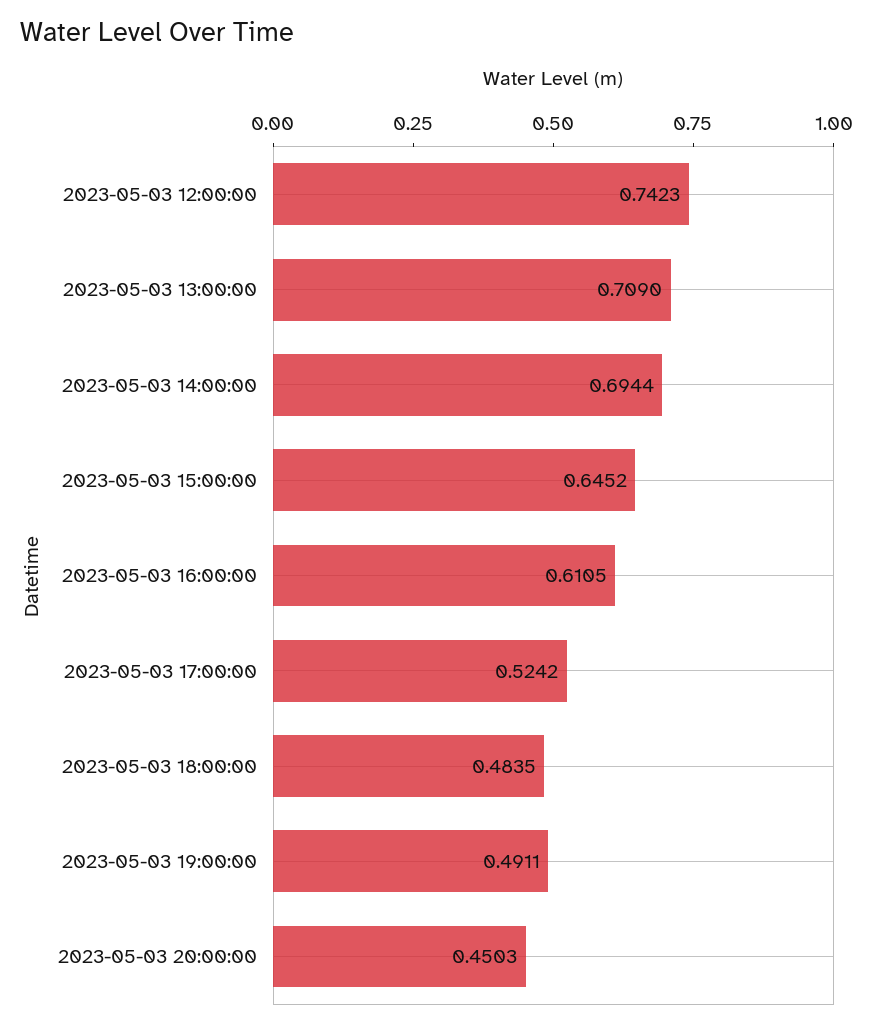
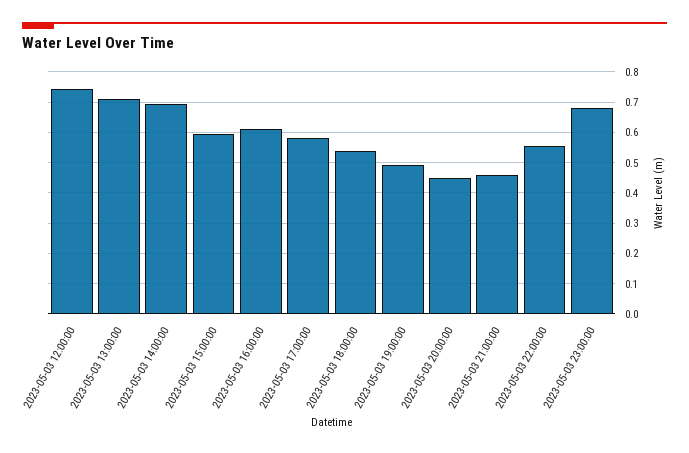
2023-05-03 15:00:00: 0.6452 -> 0.6
2023-05-03 17:00:00: 0.5242 -> 0.58
2023-05-03 18:00:00: 0.4835 -> 0.54
2023-05-03 21:00:00: none -> 0.46
2023-05-03 22:00:00: none -> 0.56
2023-05-03 23:00:00: none -> 0.68

